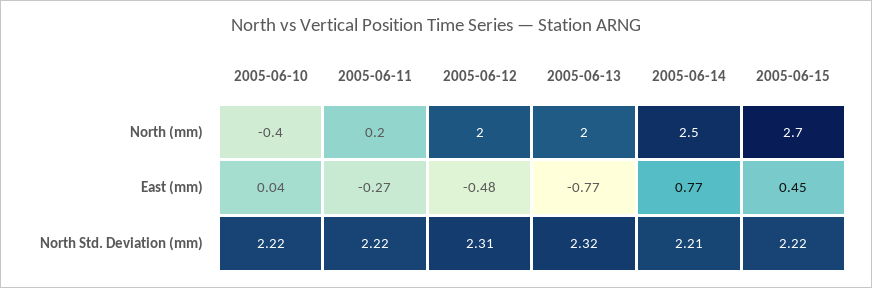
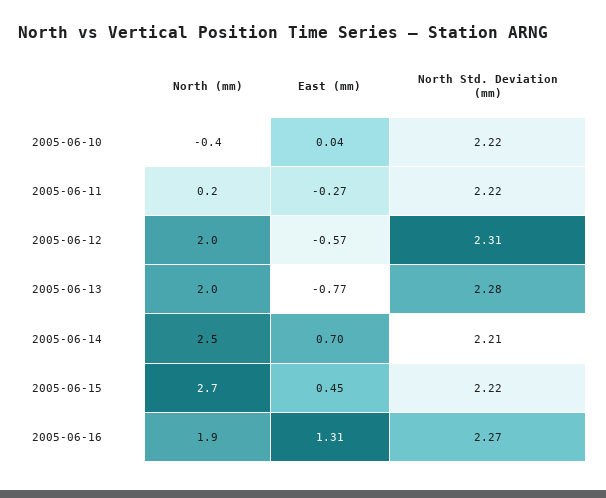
2005-06-12, East (mm): -0.48 -> -0.57
2005-06-14, East (mm): 0.77 -> 0.7
2005-06-13, North Std. Deviation (mm): 2.32 -> 2.28
2005-06-16, North (mm): none -> 1.9
2005-06-16, East (mm): none -> 1.31
2005-06-16, North Std. Deviation (mm): none -> 2.27

